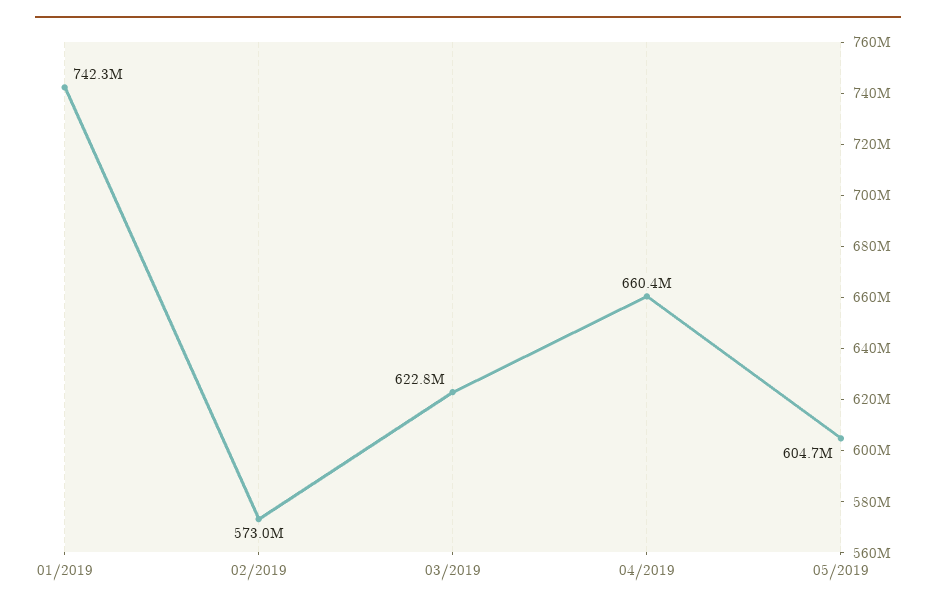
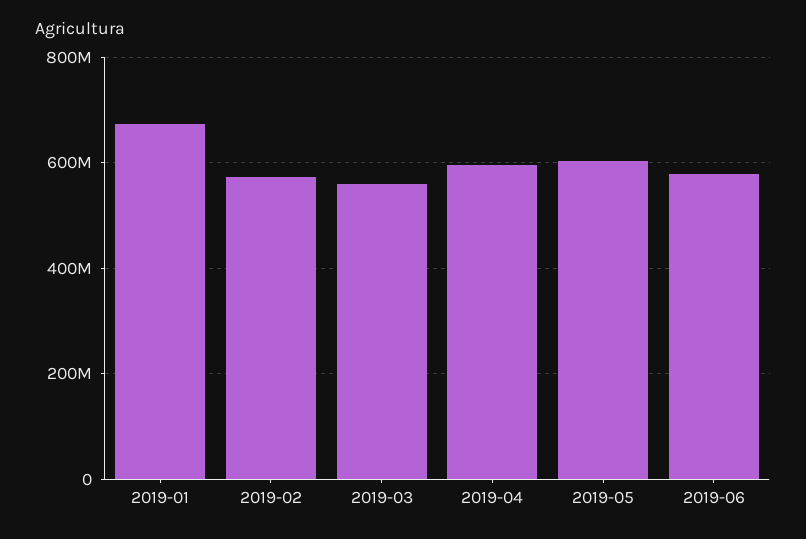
01/2019: 742300000 -> 680000000
03/2019: 622800000 -> 560000000
04/2019: 660400000 -> 600000000
2019-06: none -> 580000000

